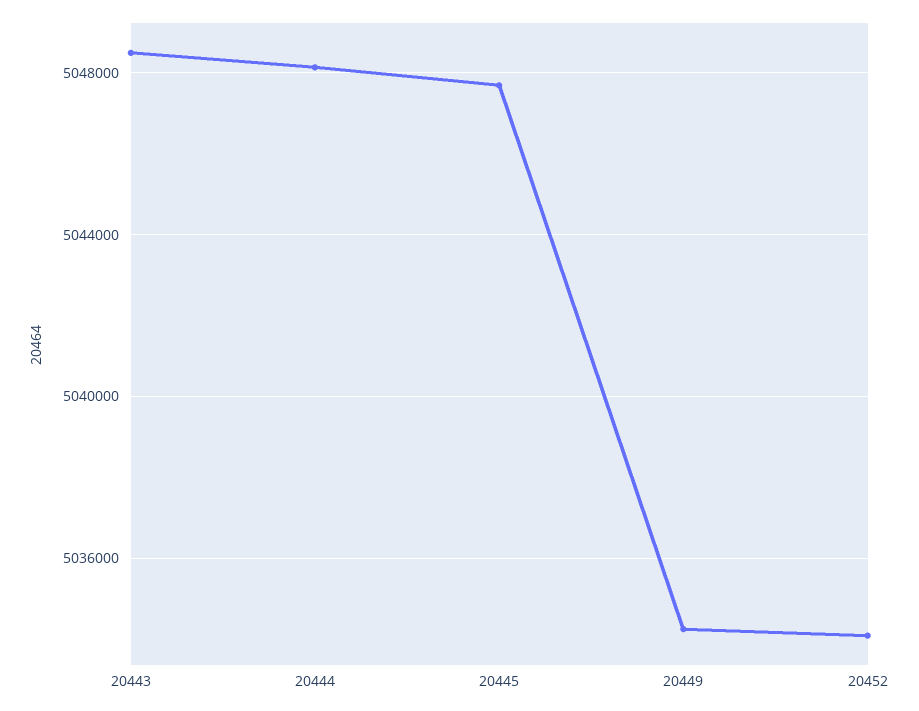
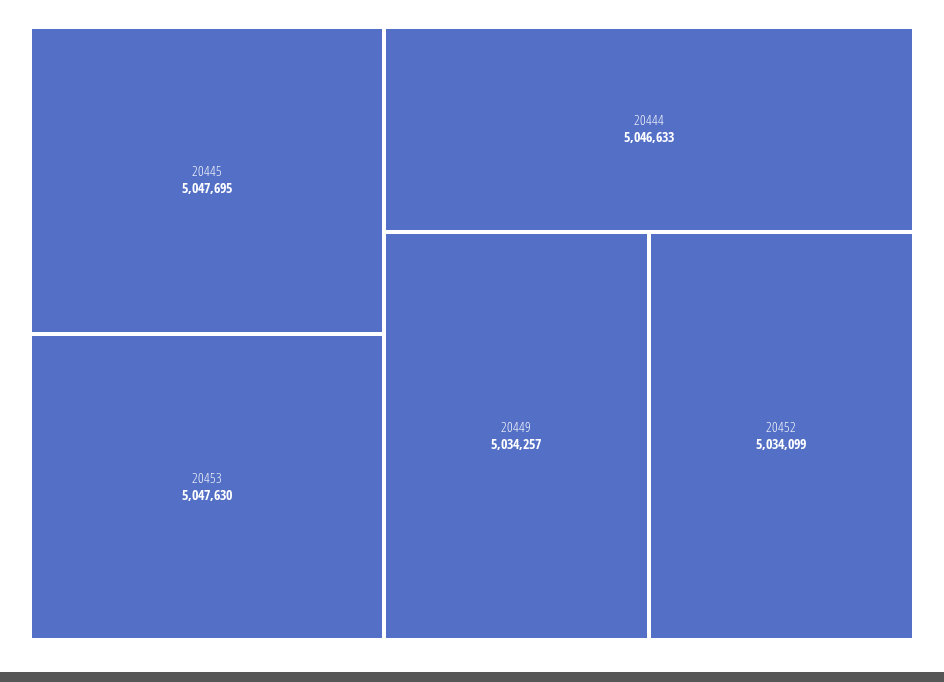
20443: 5048500 -> none
20444: 5048000 -> 5046633
20453: none -> 5047630

